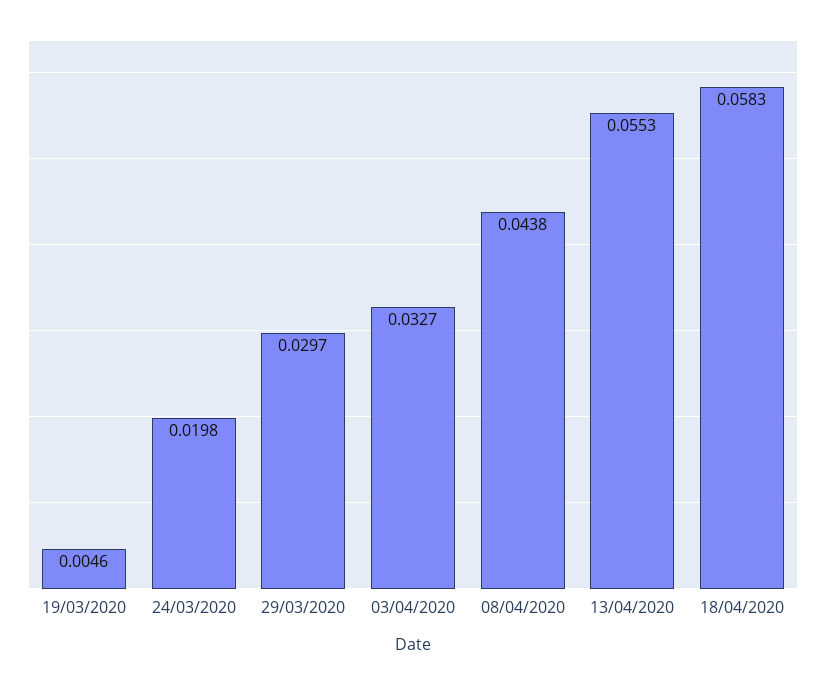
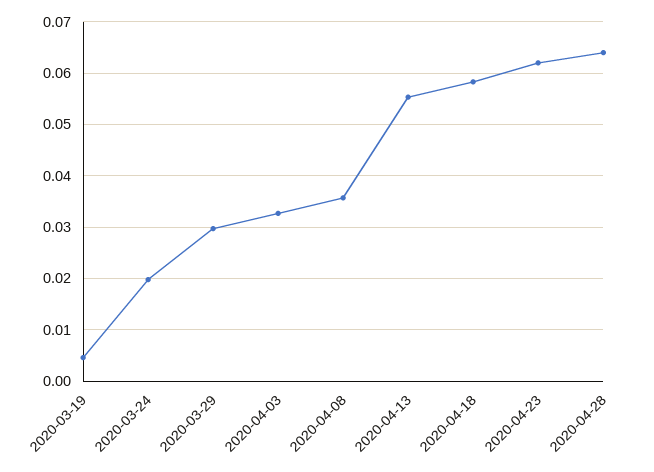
08/04/2020: 0.0438 -> 0.036
2020-04-23: none -> 0.062
2020-04-28: none -> 0.064

